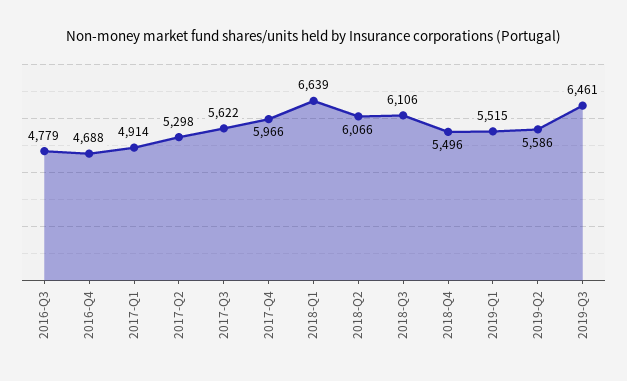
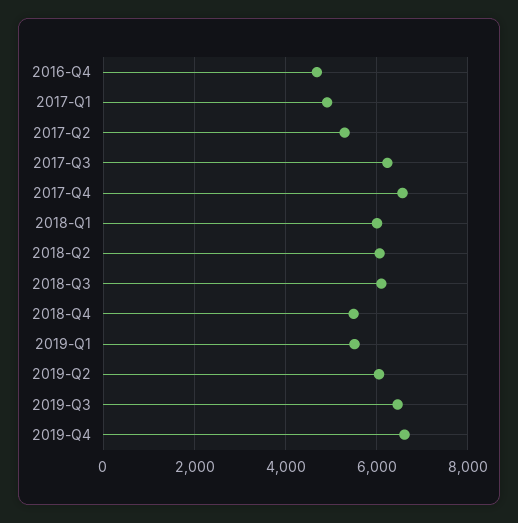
2016-Q3: 4779 -> none
2017-Q3: 5622 -> 6200
2017-Q4: 5966 -> 6600
2018-Q1: 6639 -> 6000
2019-Q2: 5586 -> 6000
2019-Q4: none -> 6600

